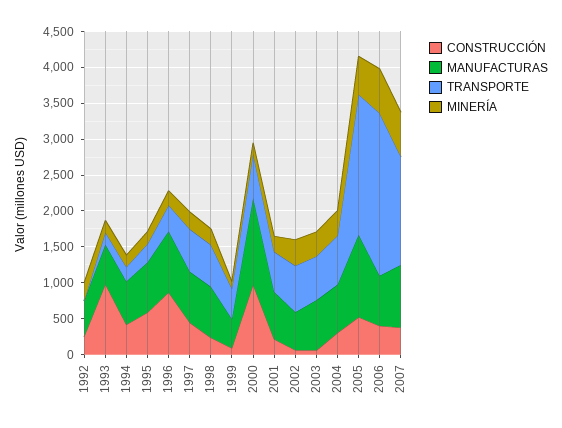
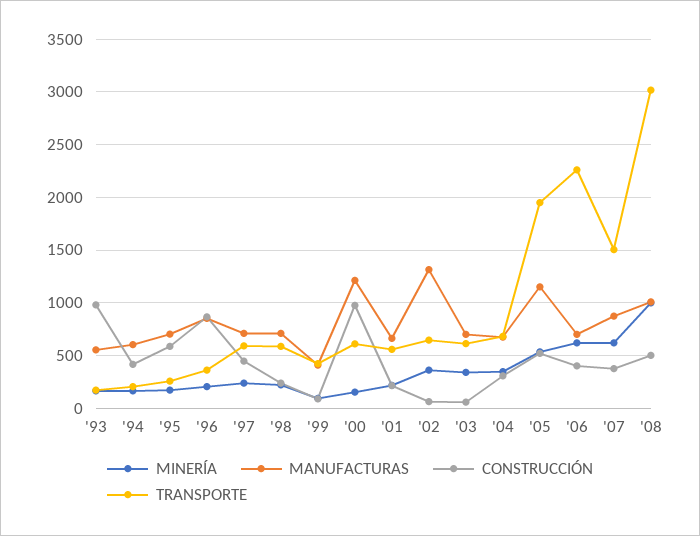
CONSTRUCCIÓN, 1992: 250 -> none
MANUFACTURAS, 1992: 500 -> none
TRANSPORTE, 1992: 0 -> none
MINERÍA, 1992: 250 -> none
MANUFACTURAS, 2002: 500 -> 1300
MINERÍA, '08: none -> 1000
MANUFACTURAS, '08: none -> 1000
CONSTRUCCIÓN, '08: none -> 500
TRANSPORTE, '08: none -> 3000

